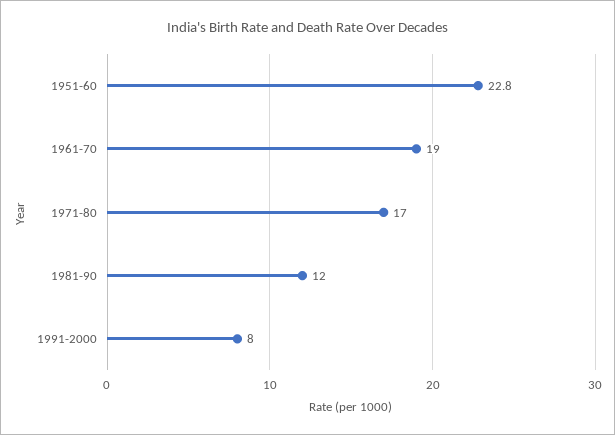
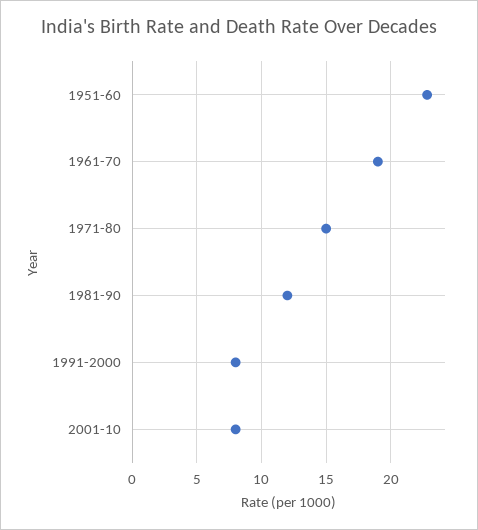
1971-80: 17 -> 15
2001-10: none -> 8

